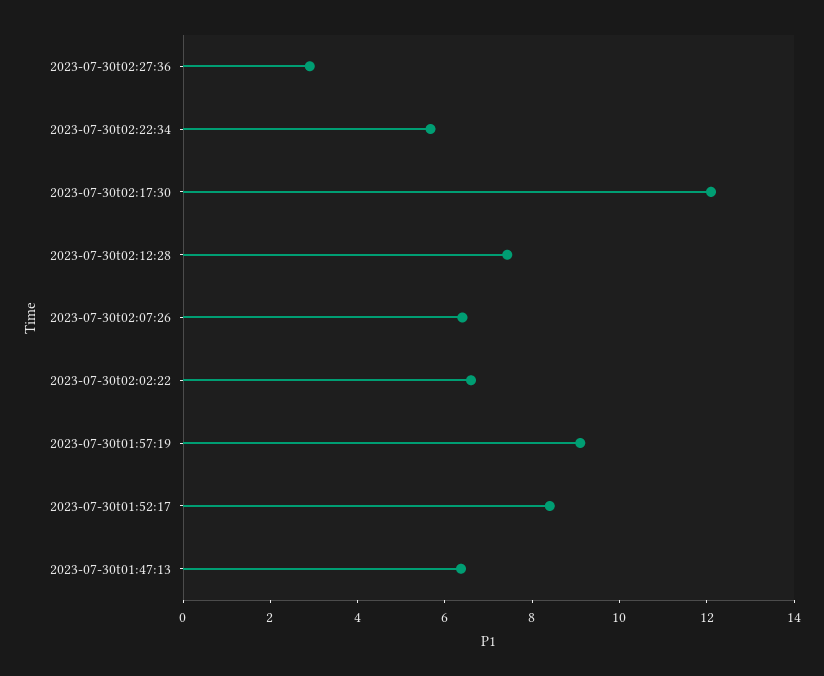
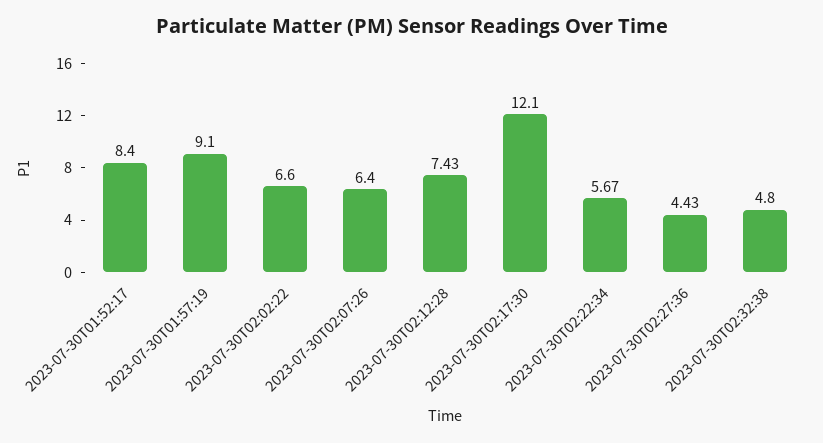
2023-07-30t02:27:36: 3 -> 4.43
2023-07-30t01:47:13: 6.5 -> none
2023-07-30T02:32:38: none -> 4.8

